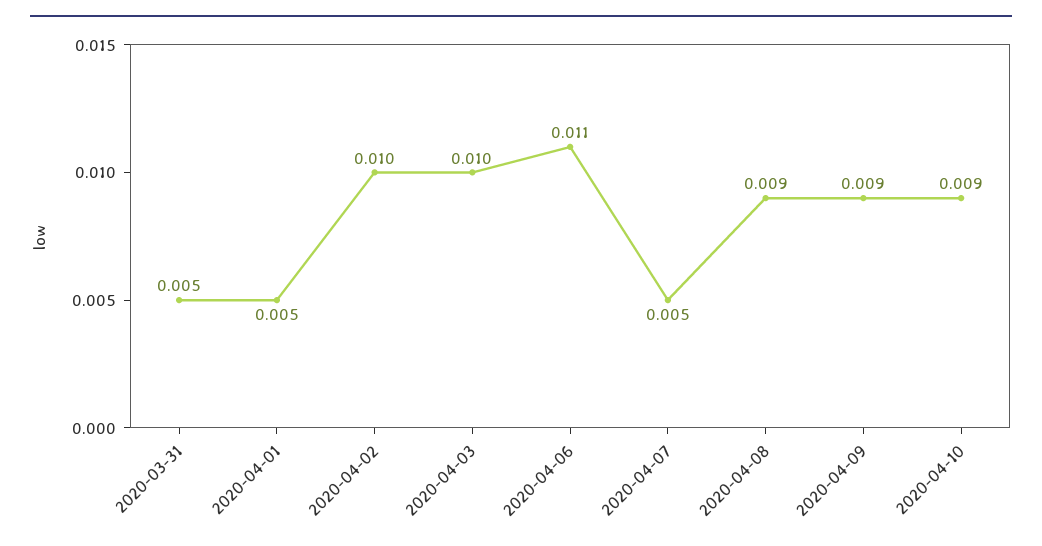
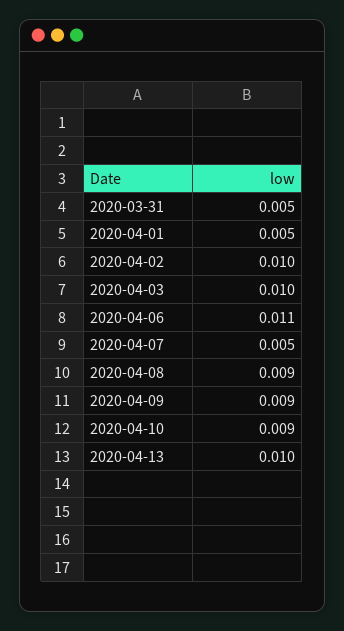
2020-04-13: none -> 0.01

